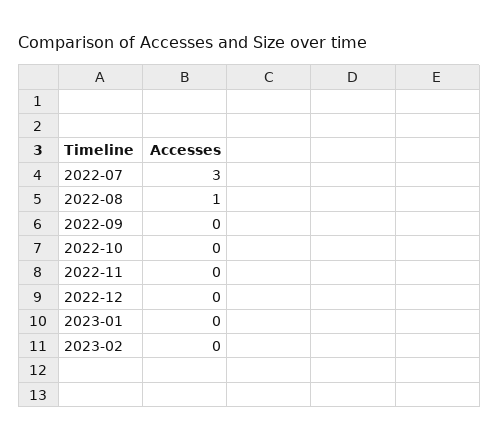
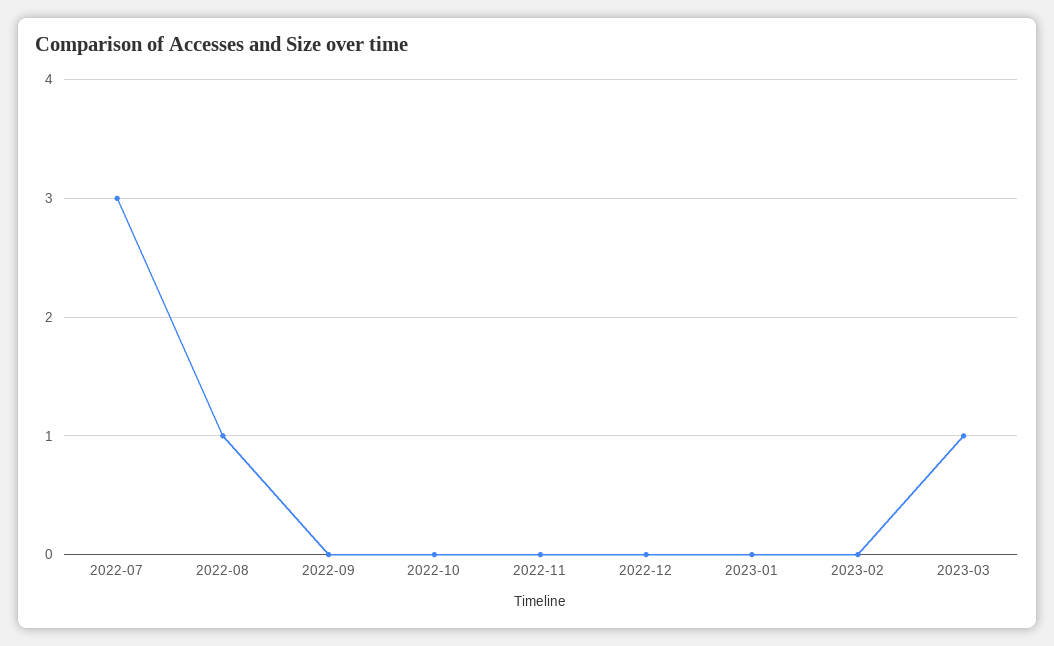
2023-03: none -> 1

